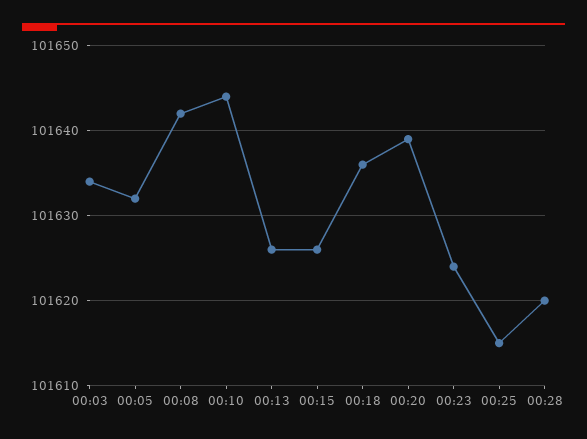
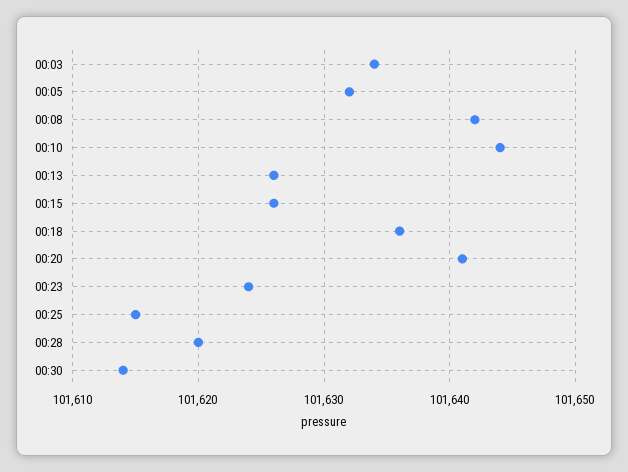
00:20: 101639 -> 101641
00:30: none -> 101614

